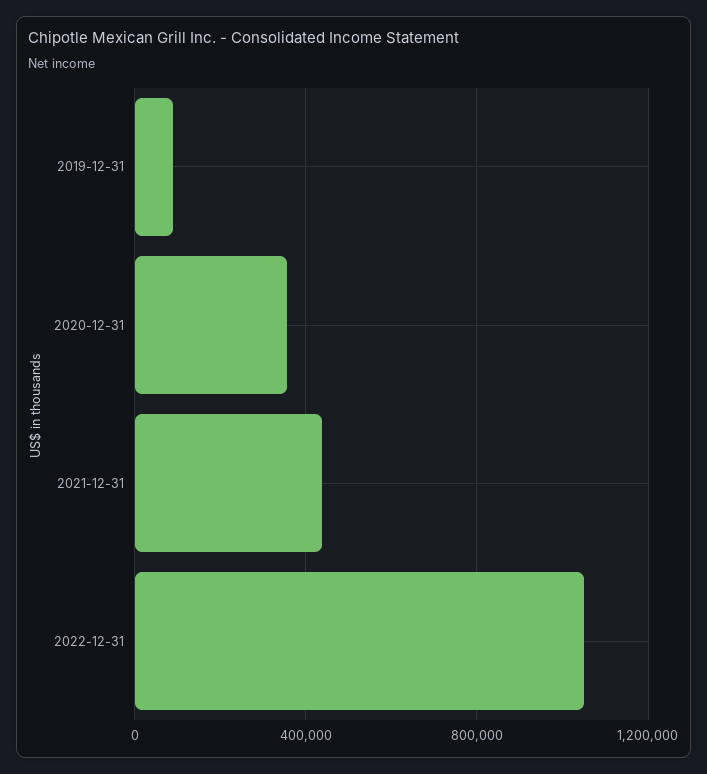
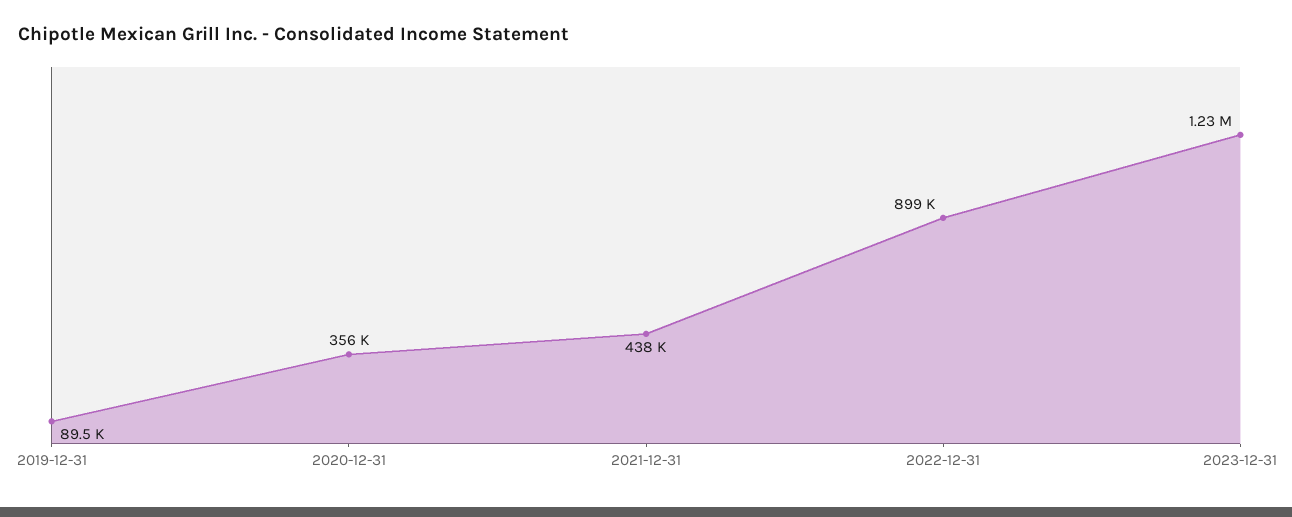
2022-12-31: 1050000 -> 899000
2023-12-31: none -> 1230000

